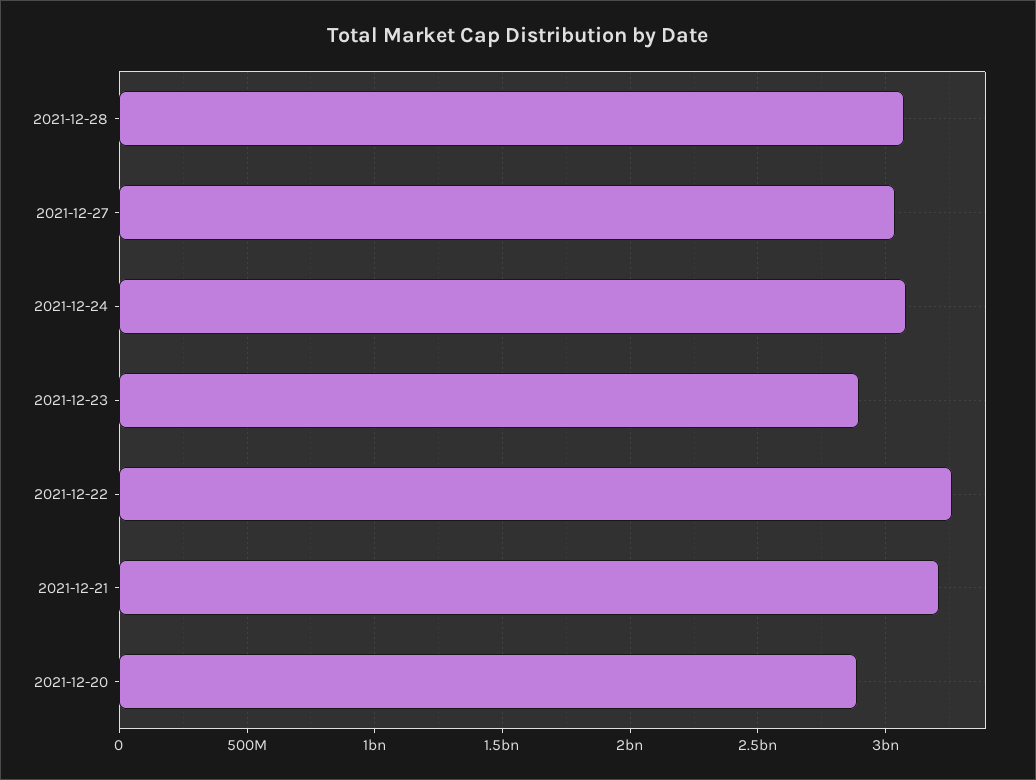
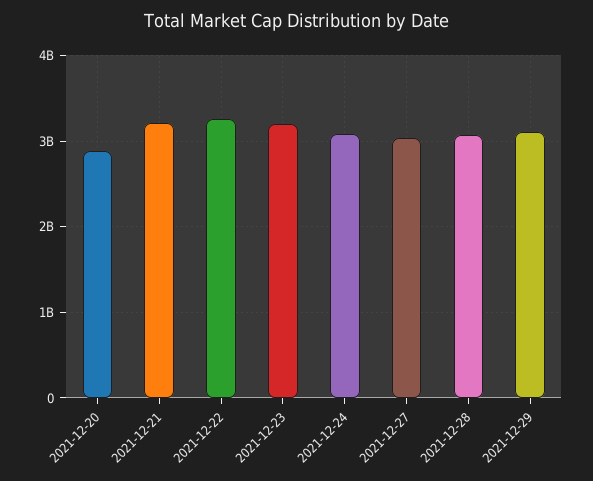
2021-12-23: 2900000000 -> 3200000000
2021-12-29: none -> 3100000000

